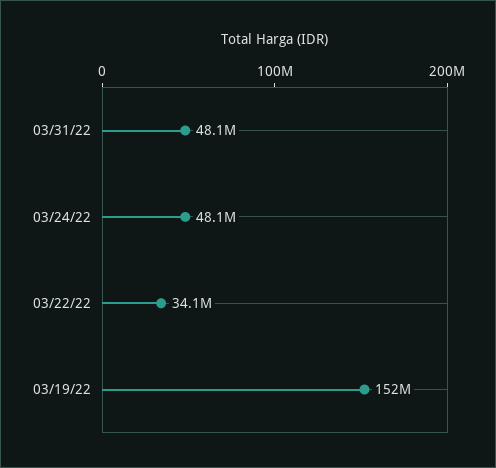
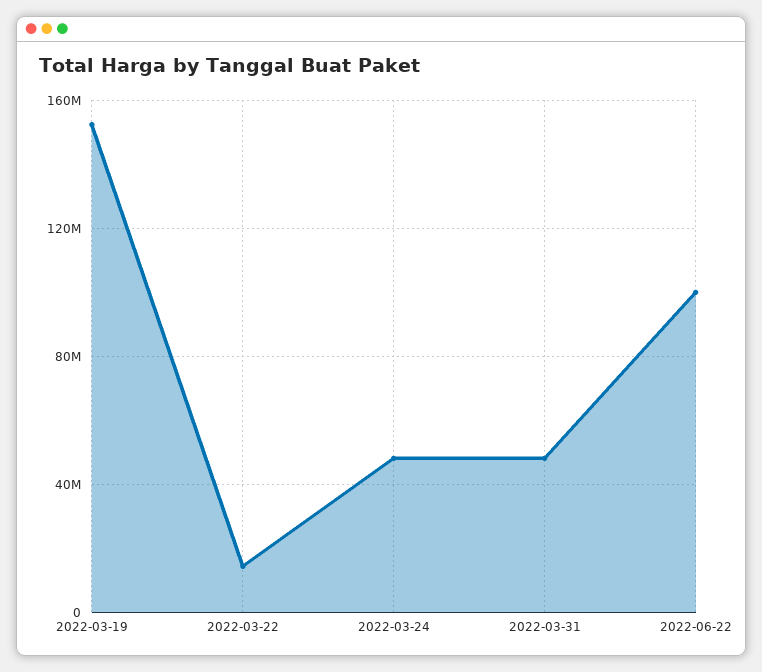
03/22/22: 34100000 -> 15000000
2022-06-22: none -> 100000000

